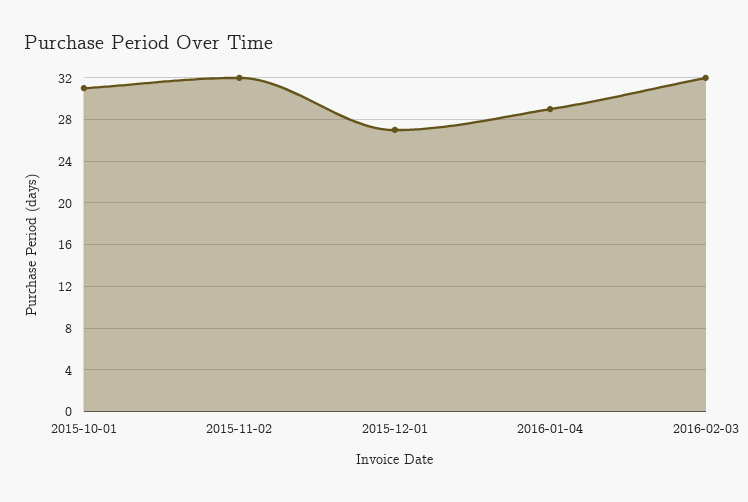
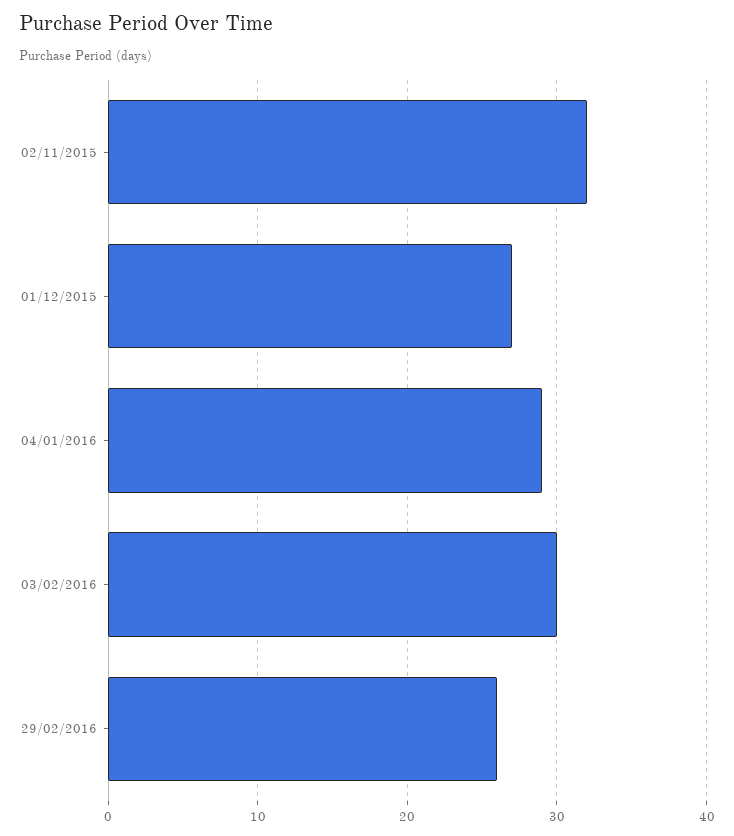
2015-10-01: 31 -> none
2016-02-03: 32 -> 30
29/02/2016: none -> 26

